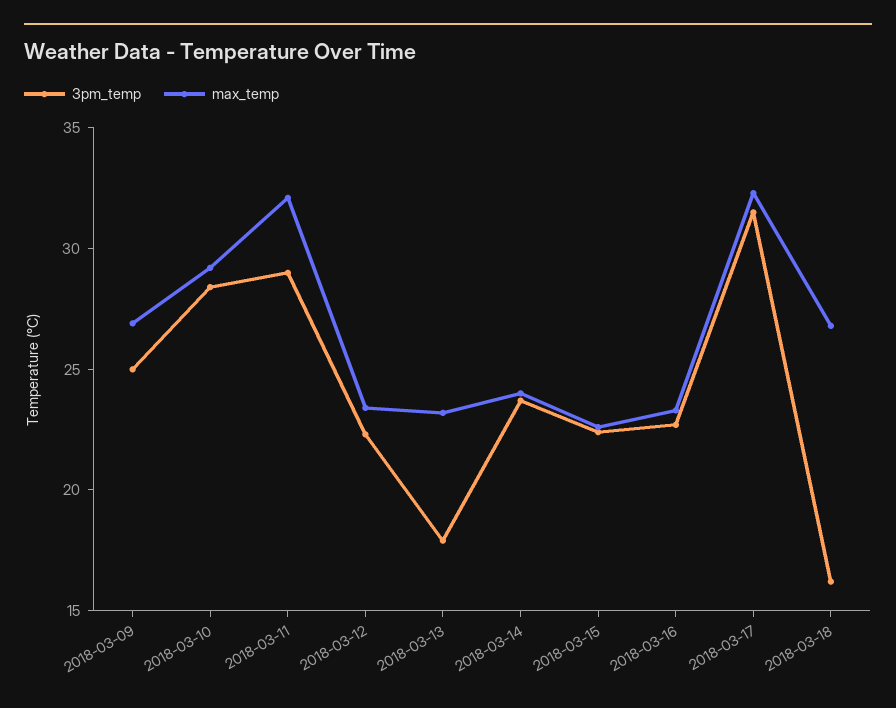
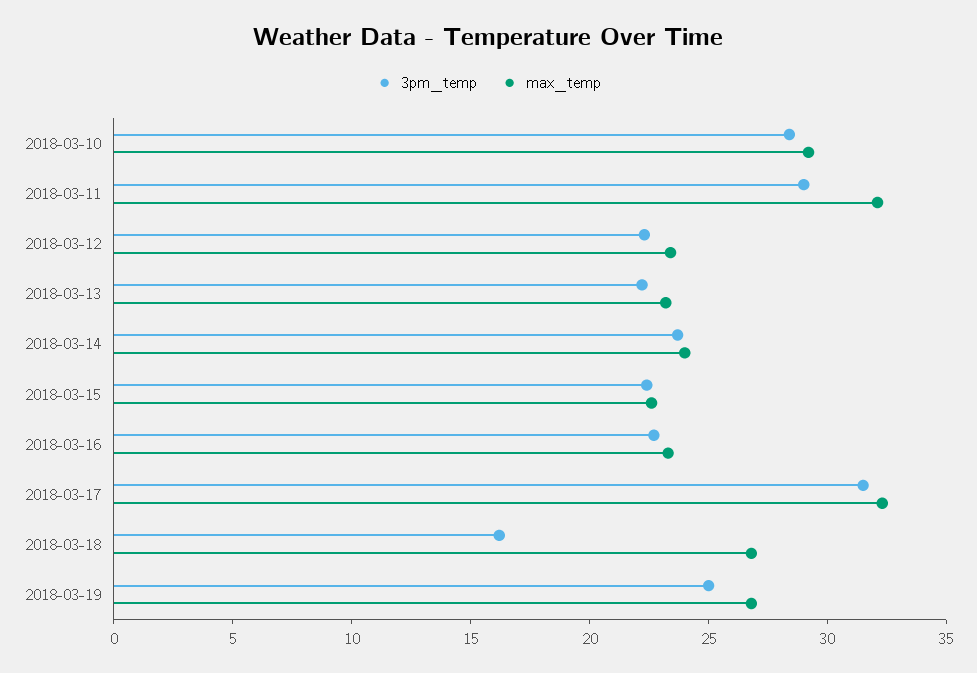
3pm_temp, 2018-03-09: 25 -> none
max_temp, 2018-03-09: 27 -> none
3pm_temp, 2018-03-13: 18 -> 22
3pm_temp, 2018-03-19: none -> 25
max_temp, 2018-03-19: none -> 27

